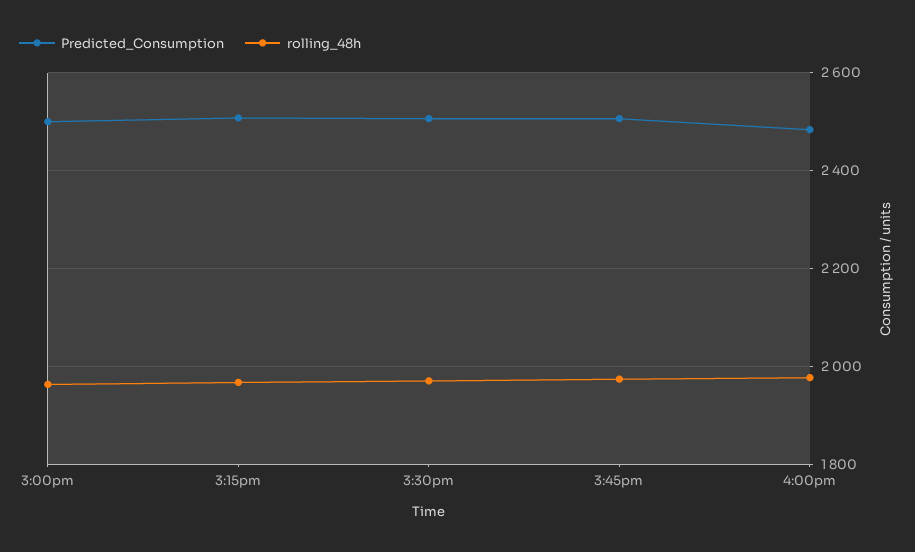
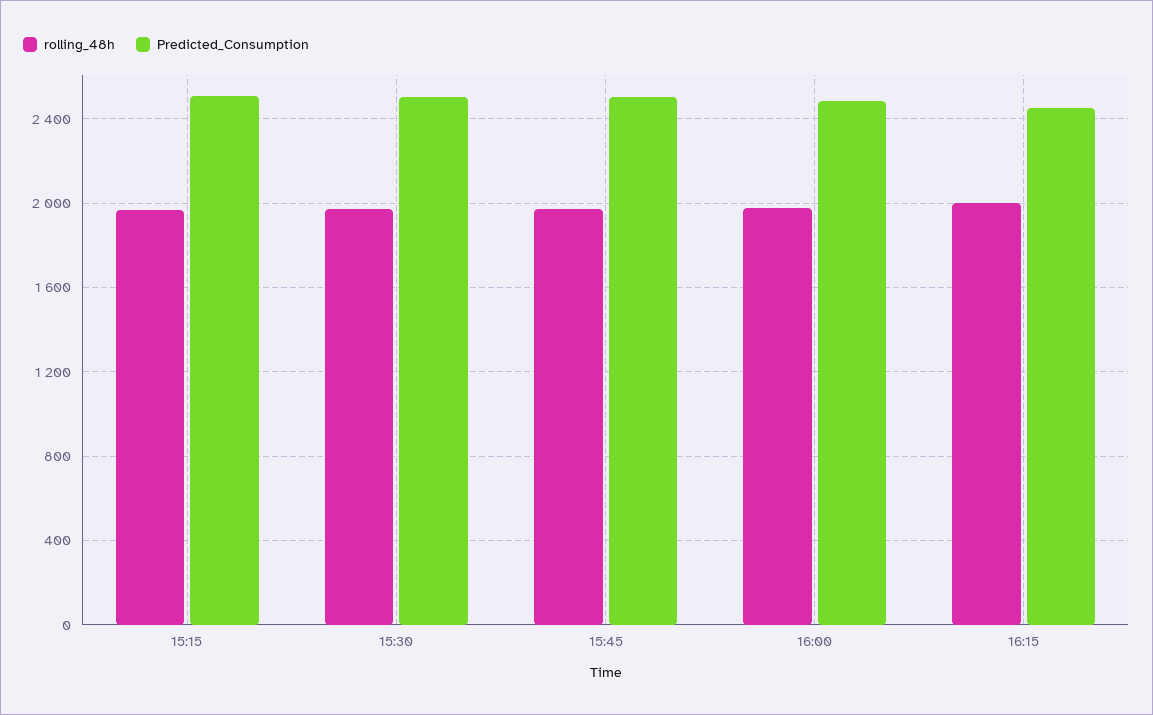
Predicted_Consumption, 3:00pm: 2500 -> none
rolling_48h, 3:00pm: 1960 -> none
rolling_48h, 16:15: none -> 2000
Predicted_Consumption, 16:15: none -> 2450

